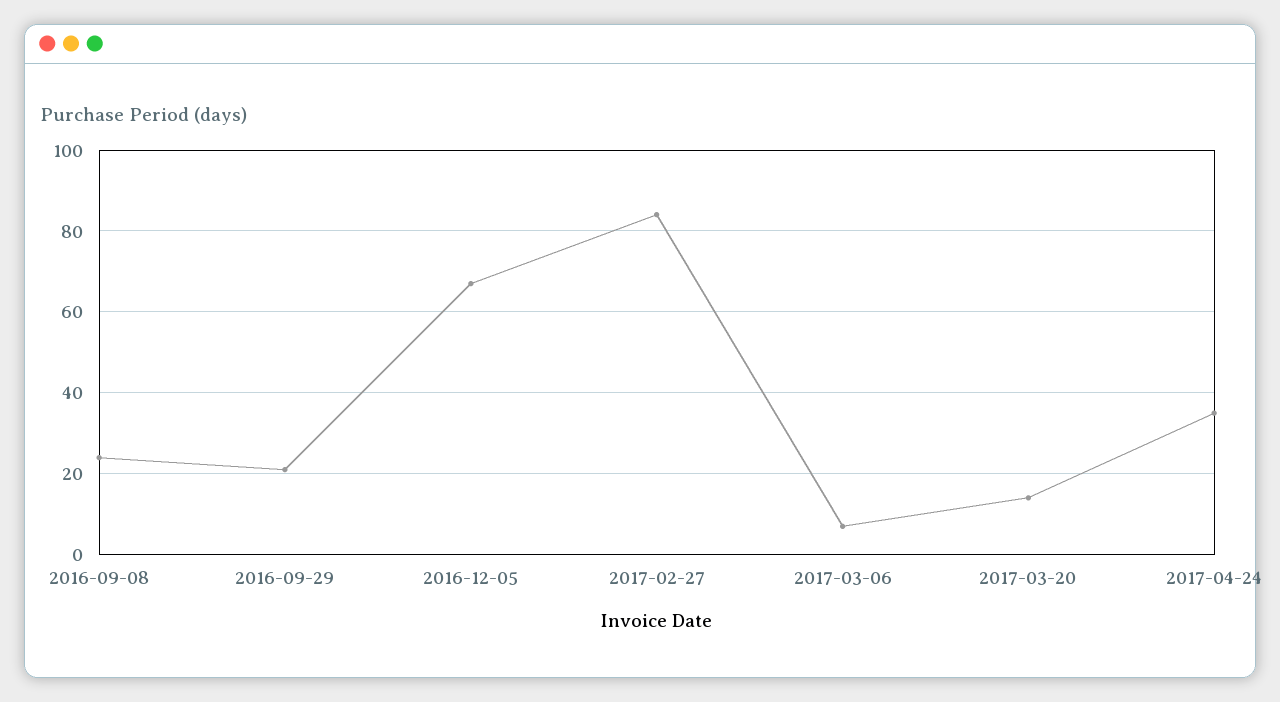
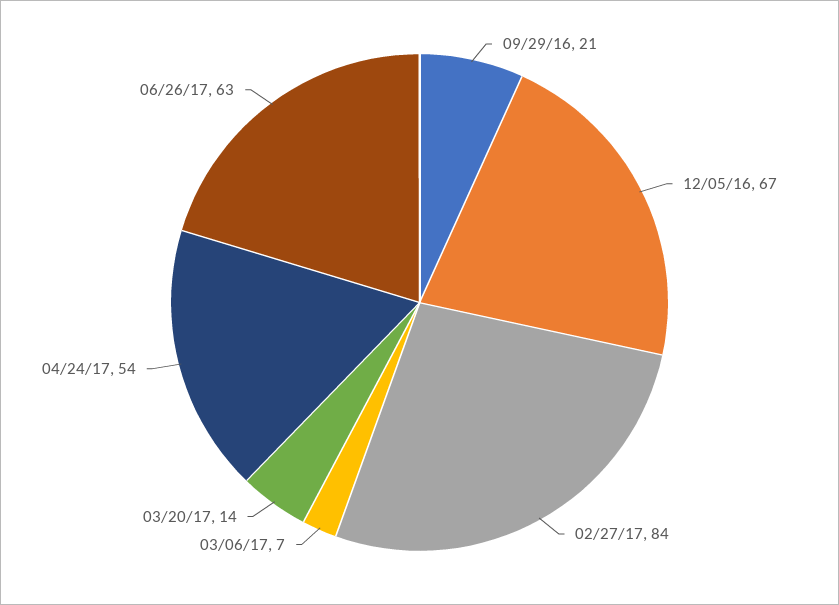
2016-09-08: 25 -> none
2017-04-24: 35 -> 54
06/26/17: none -> 63

